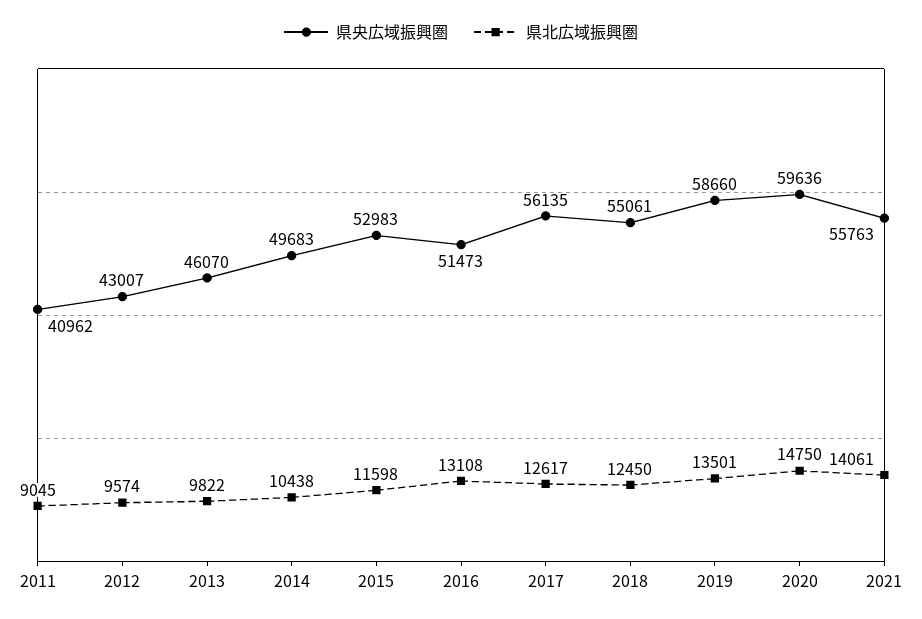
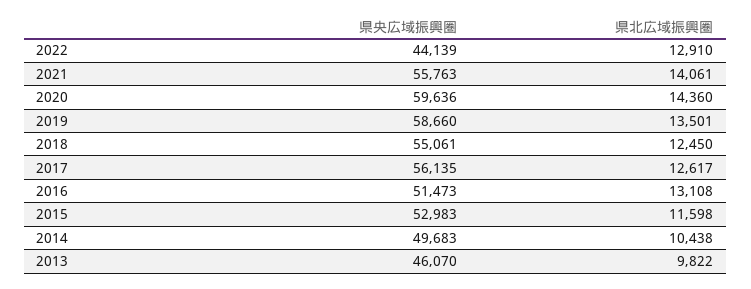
県央広域振興圏, 2011: 40962 -> none
県北広域振興圏, 2011: 9045 -> none
県央広域振興圏, 2012: 43007 -> none
県北広域振興圏, 2012: 9574 -> none
県北広域振興圏, 2020: 14750 -> 14360
県央広域振興圏, 2022: none -> 44139
県北広域振興圏, 2022: none -> 12910

